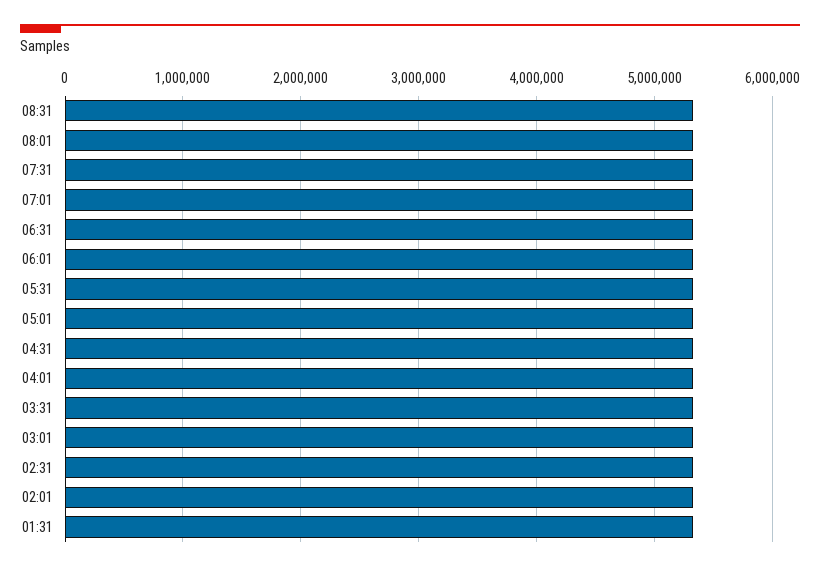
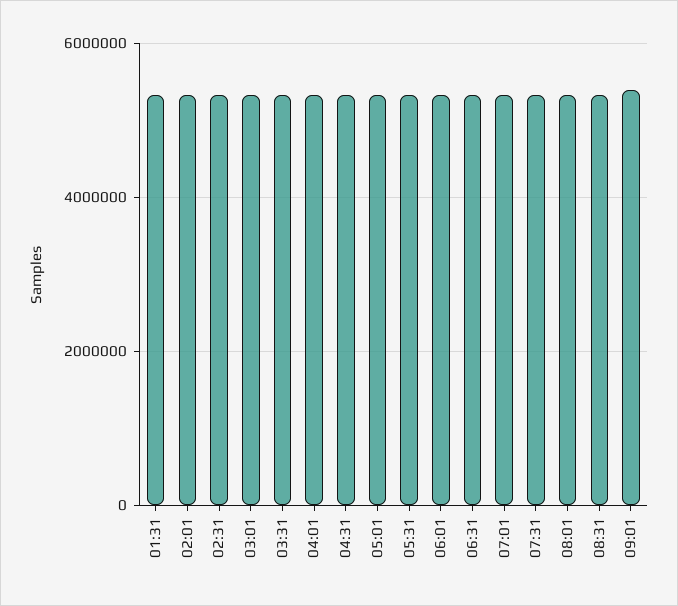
09:01: none -> 5400000

